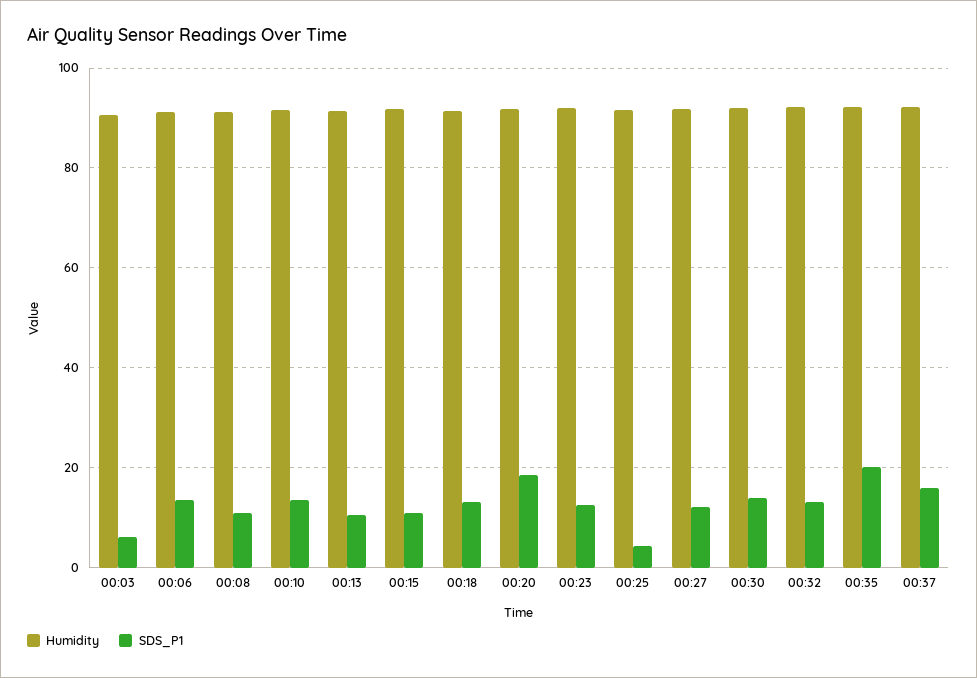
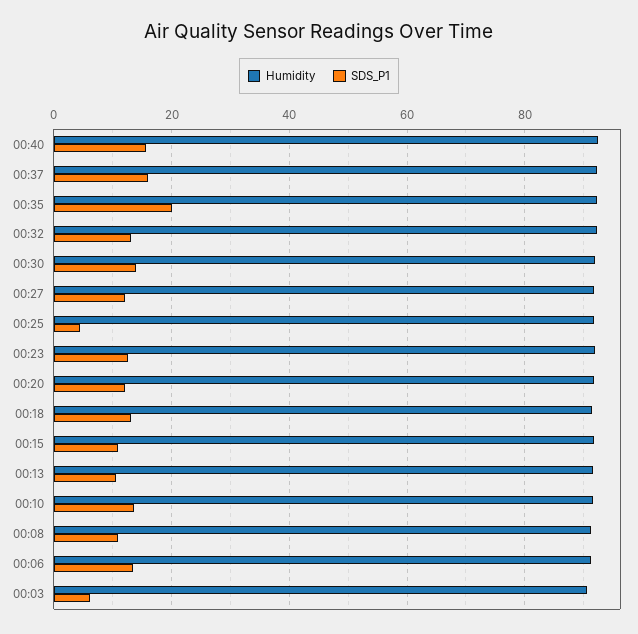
SDS_P1, 00:20: 18 -> 12
Humidity, 00:40: none -> 92
SDS_P1, 00:40: none -> 16

